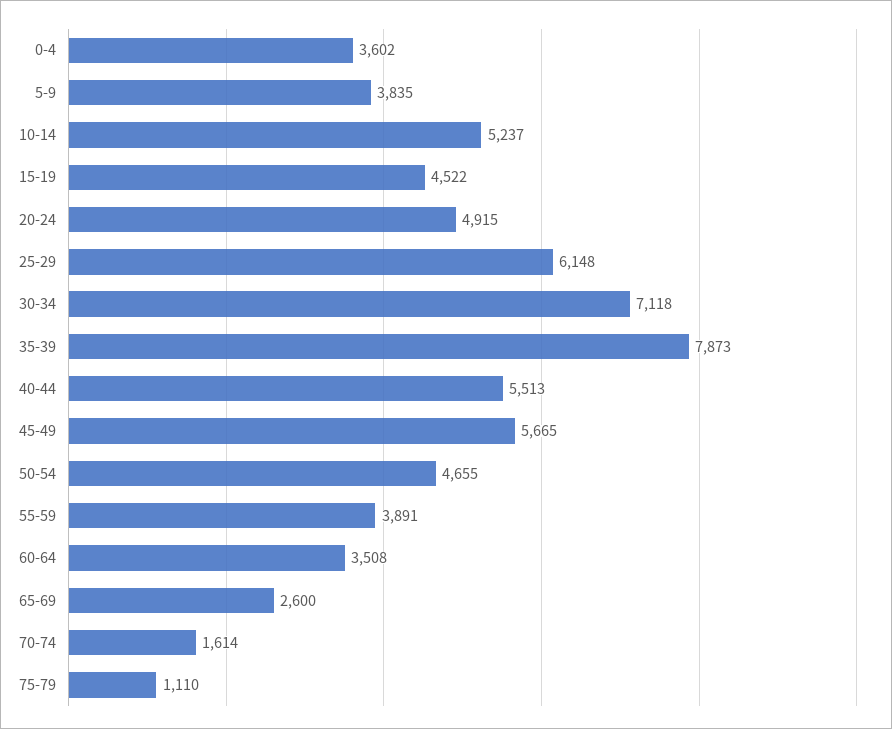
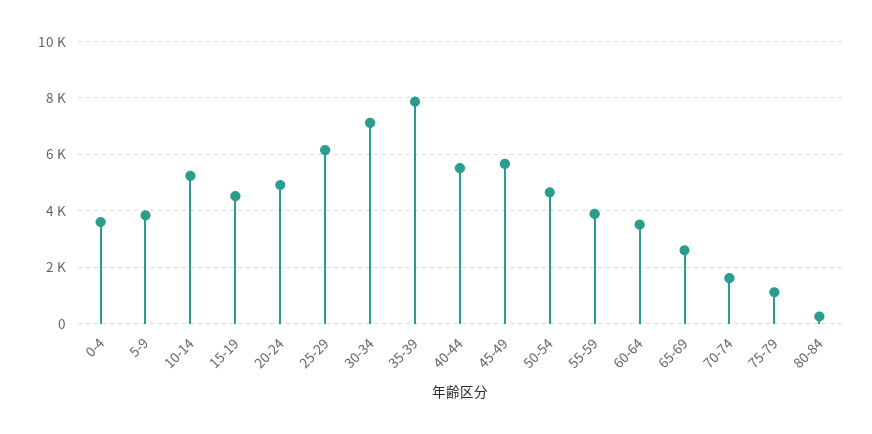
80-84: none -> 250

